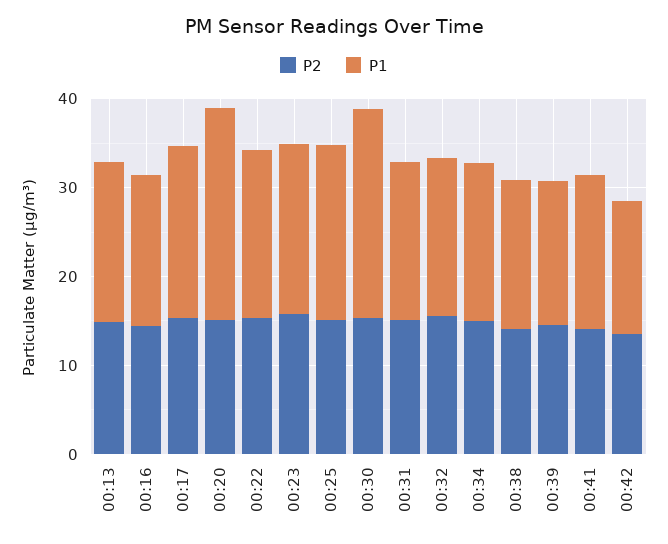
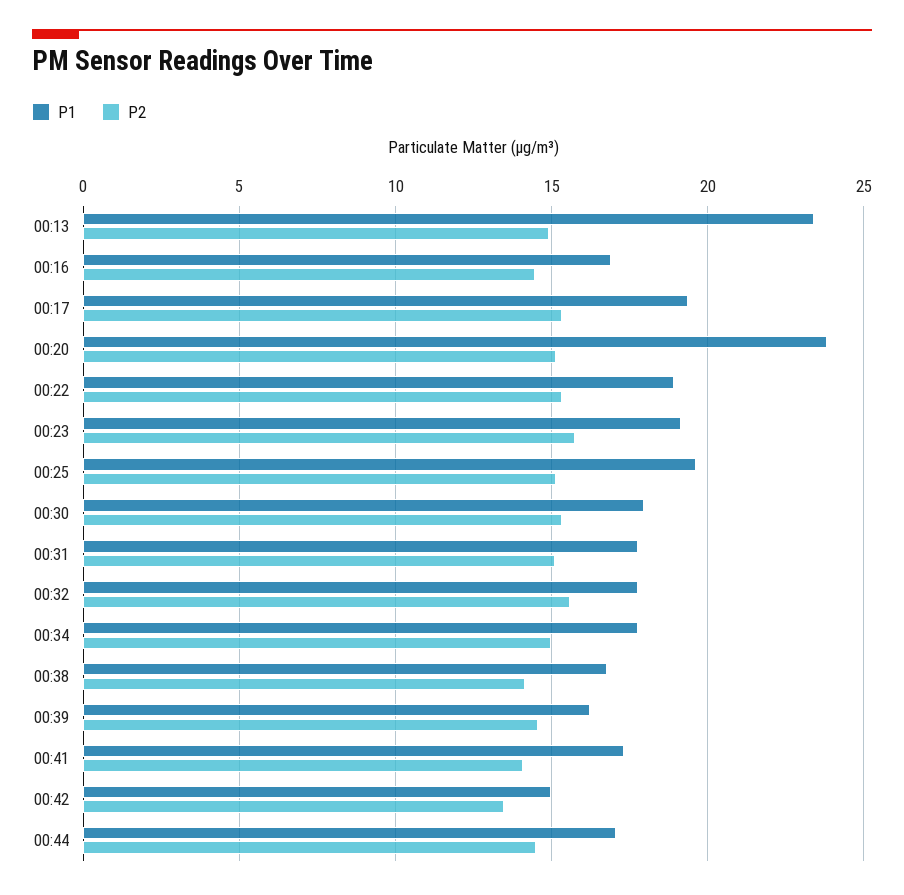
P1, 00:13: 18 -> 23.5
P1, 00:30: 24 -> 18
P1, 00:44: none -> 17
P2, 00:44: none -> 14.5

